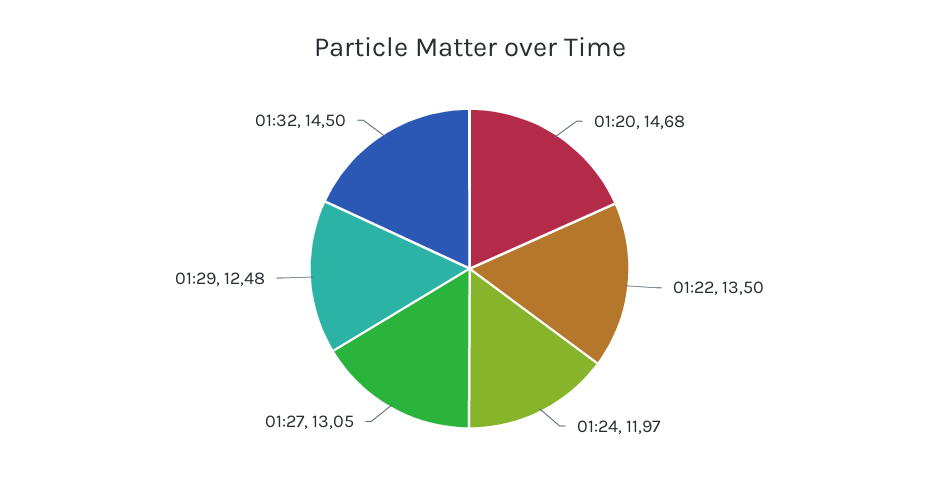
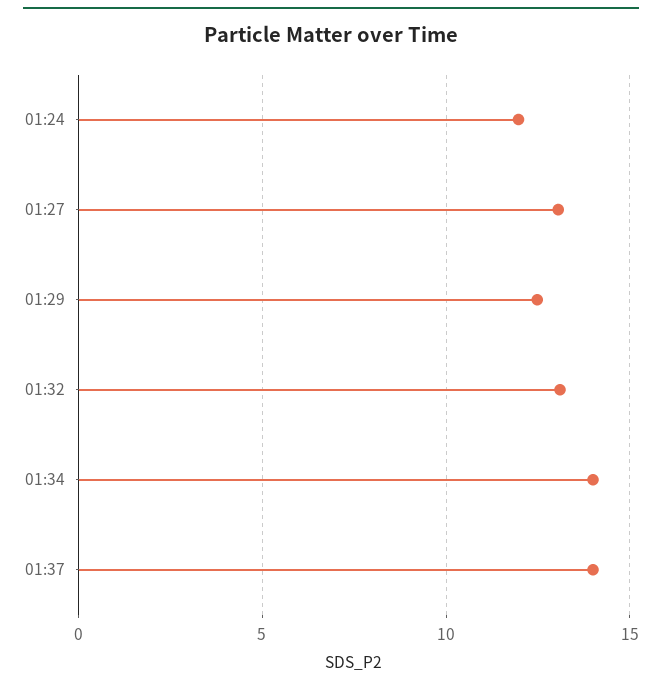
01:20: 14.68 -> none
01:22: 13.5 -> none
01:32: 14.5 -> 13
01:34: none -> 14
01:37: none -> 14

